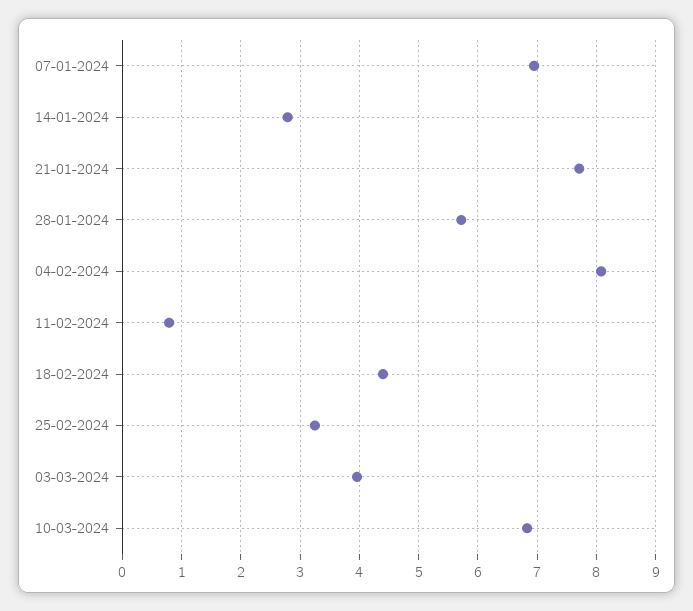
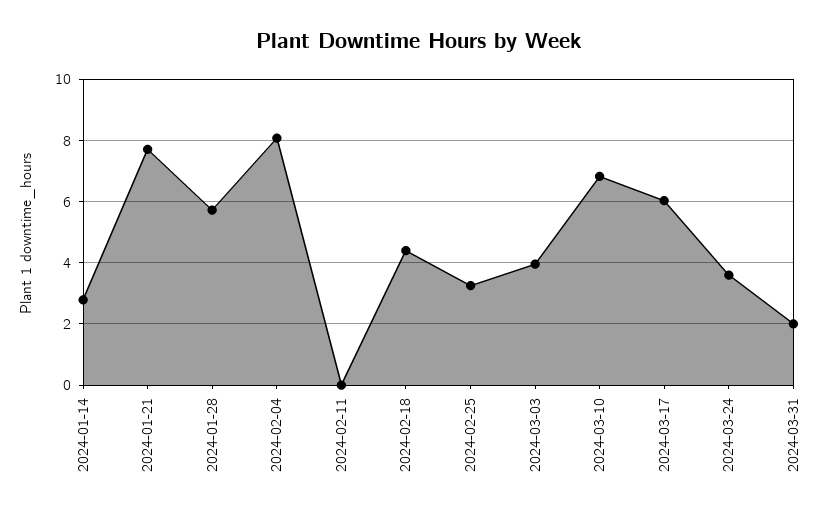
07-01-2024: 7 -> none
11-02-2024: 0.8 -> 0
2024-03-17: none -> 6
2024-03-24: none -> 3.6
2024-03-31: none -> 2

